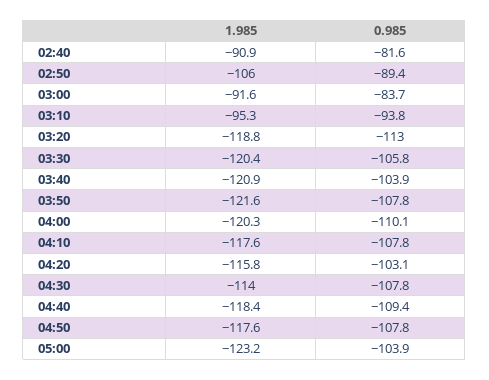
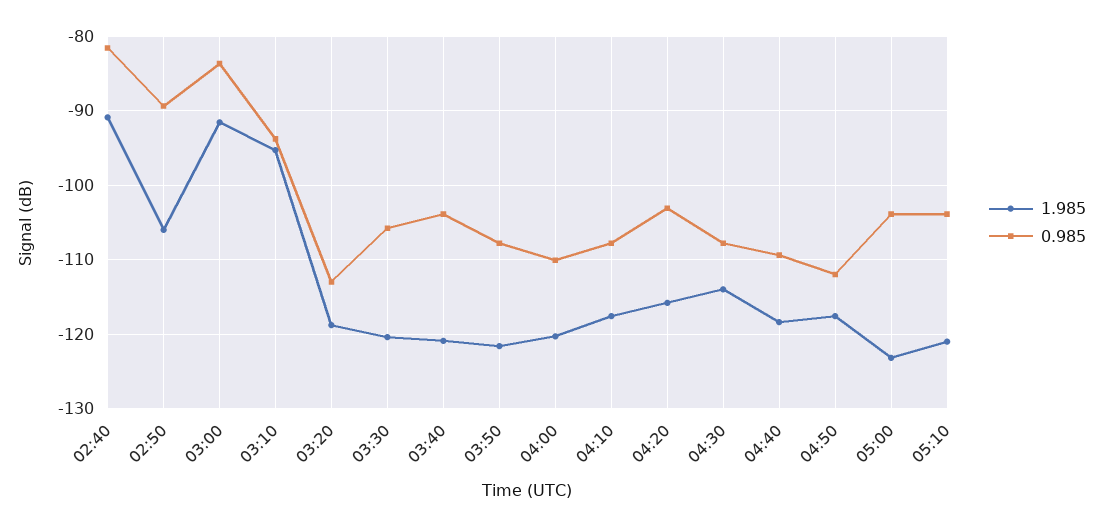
0.985, 04:50: -107.8 -> -112
1.985, 05:10: none -> -121
0.985, 05:10: none -> -104

